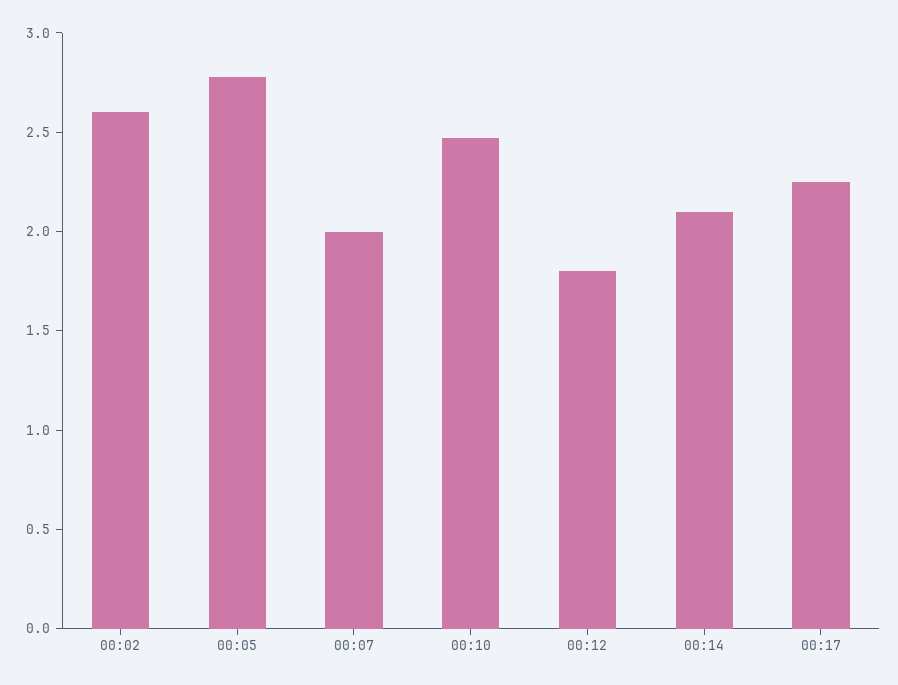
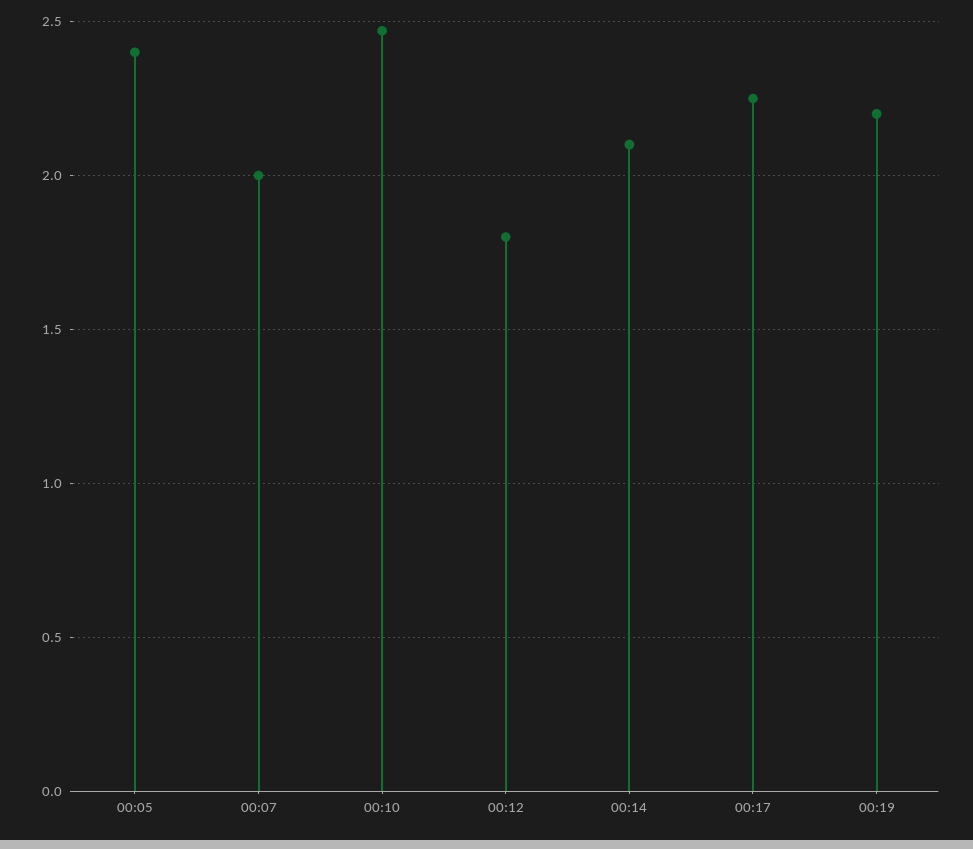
00:02: 2.6 -> none
00:05: 2.8 -> 2.4
00:19: none -> 2.2

